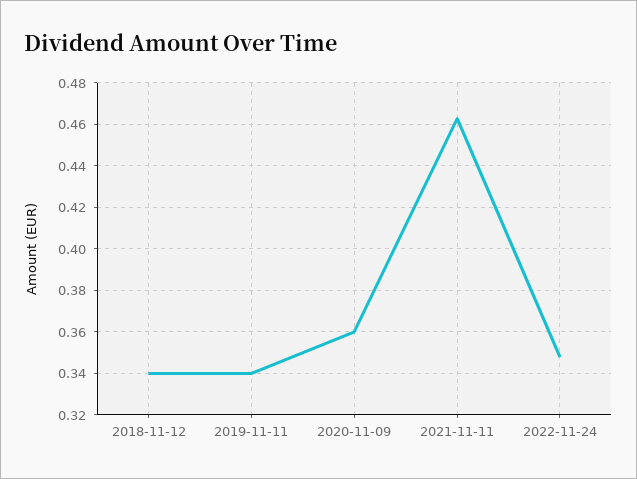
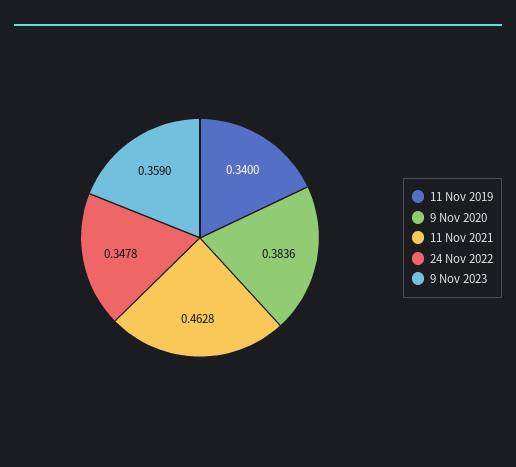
2018-11-12: 0.34 -> none
2020-11-09: 0.36 -> 0.3836
9 Nov 2023: none -> 0.359

